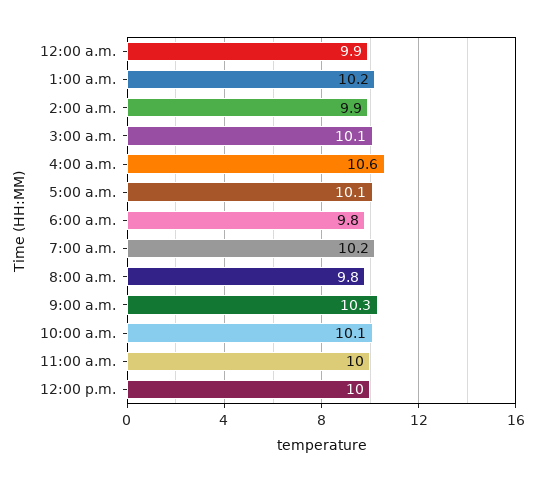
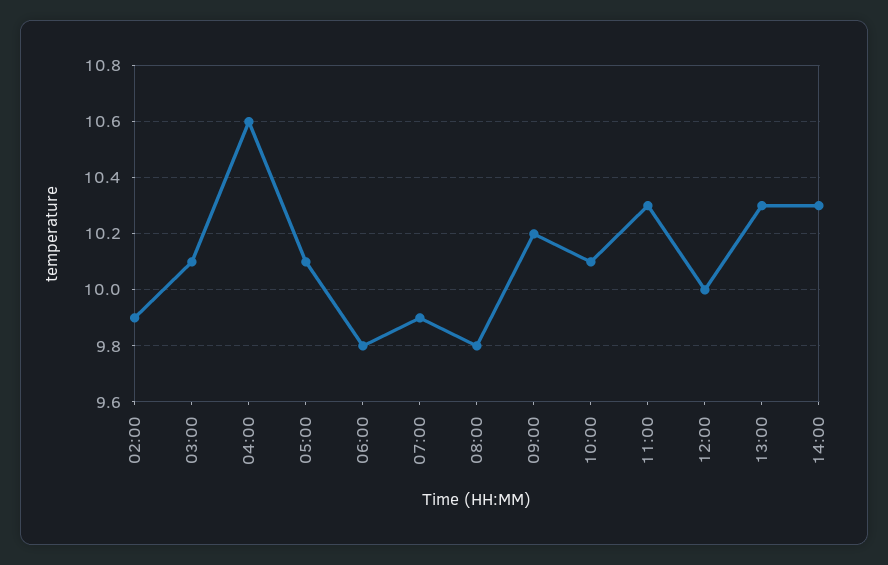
12:00 a.m.: 9.9 -> none
1:00 a.m.: 10.2 -> none
7:00 a.m.: 10.2 -> 9.9
9:00 a.m.: 10.3 -> 10.2
11:00 a.m.: 10 -> 10.3
13:00: none -> 10.3
14:00: none -> 10.3

